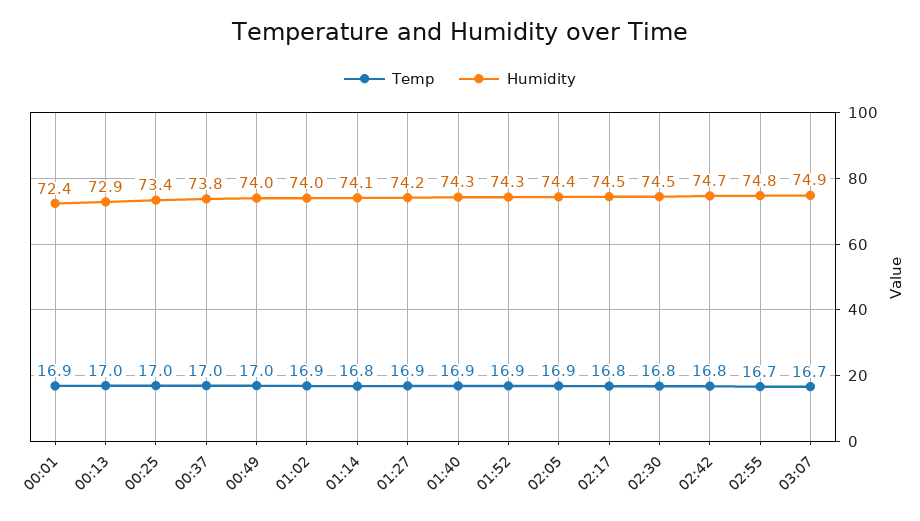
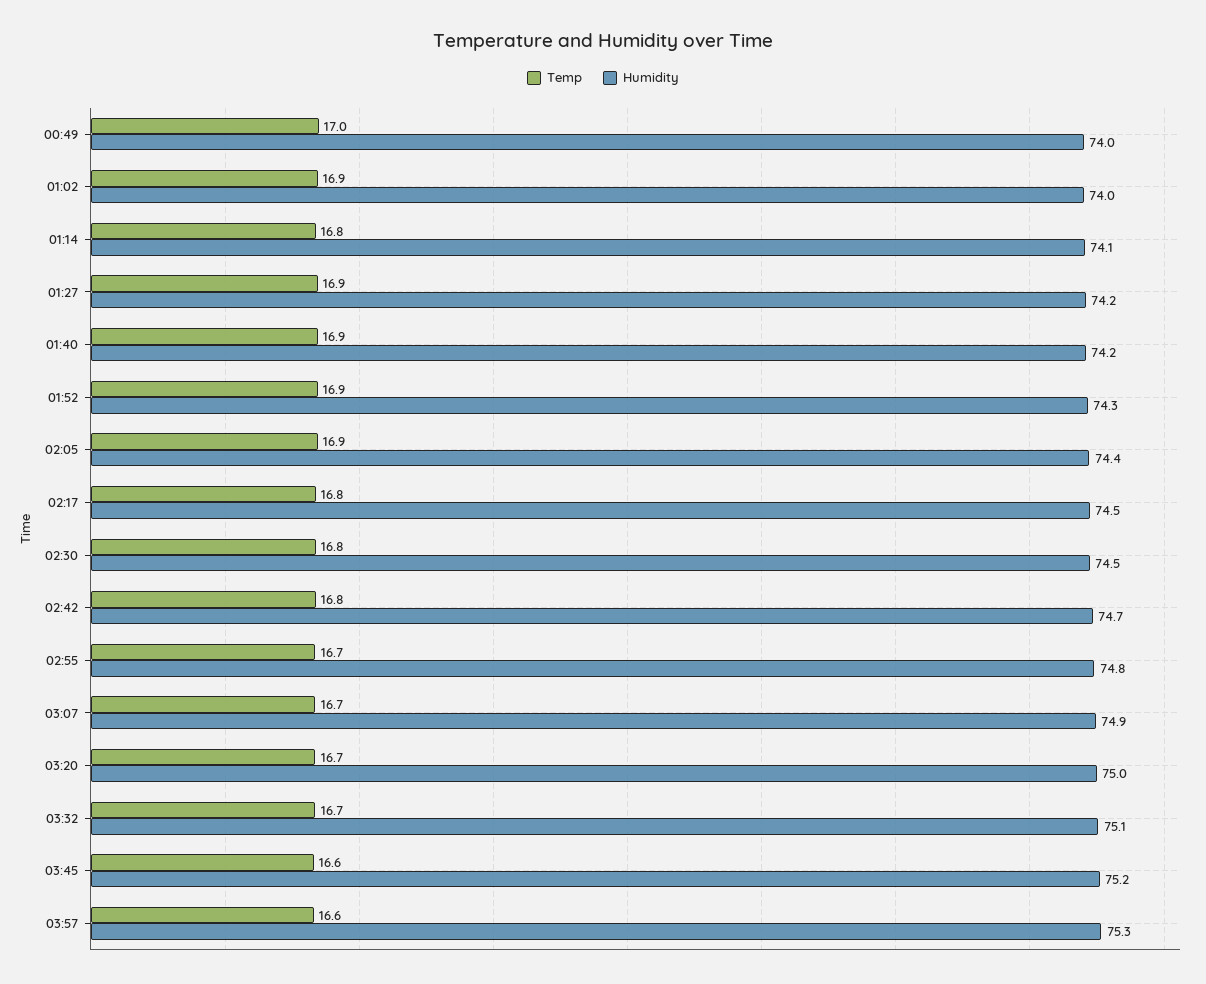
Temp, 00:01: 16.9 -> none
Humidity, 00:01: 72.4 -> none
Temp, 00:13: 17 -> none
Humidity, 00:13: 72.9 -> none
Temp, 00:25: 17 -> none
Humidity, 00:25: 73.4 -> none
Temp, 00:37: 17 -> none
Humidity, 00:37: 73.8 -> none
Humidity, 01:40: 74.3 -> 74.2
Temp, 03:20: none -> 16.7
Humidity, 03:20: none -> 75
Temp, 03:32: none -> 16.7
Humidity, 03:32: none -> 75.1
Temp, 03:45: none -> 16.6
Humidity, 03:45: none -> 75.2
Temp, 03:57: none -> 16.6
Humidity, 03:57: none -> 75.3

